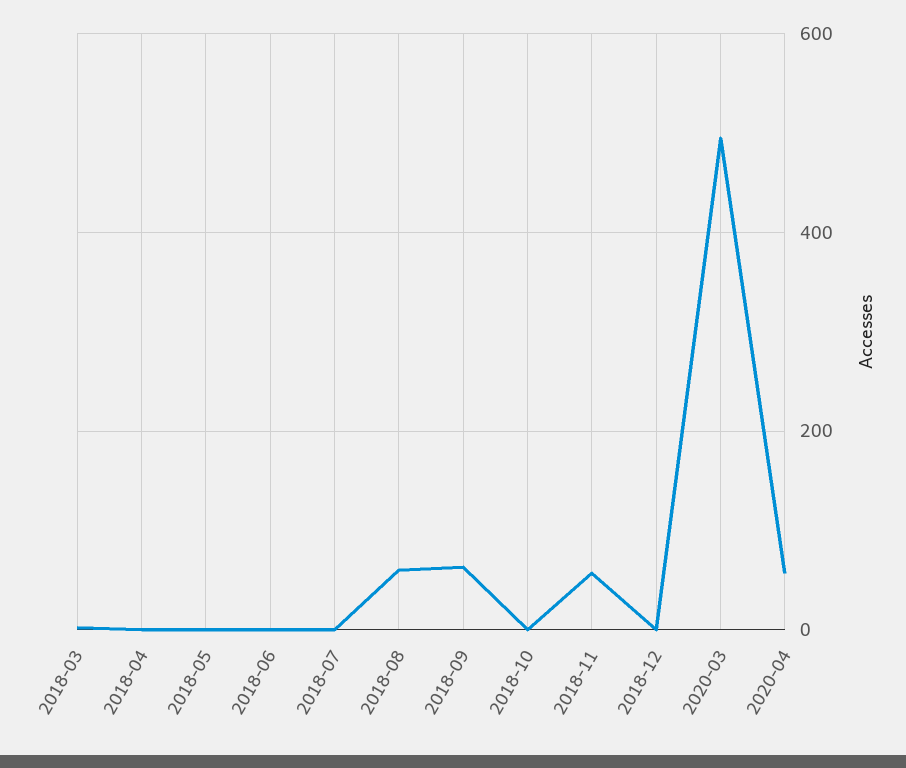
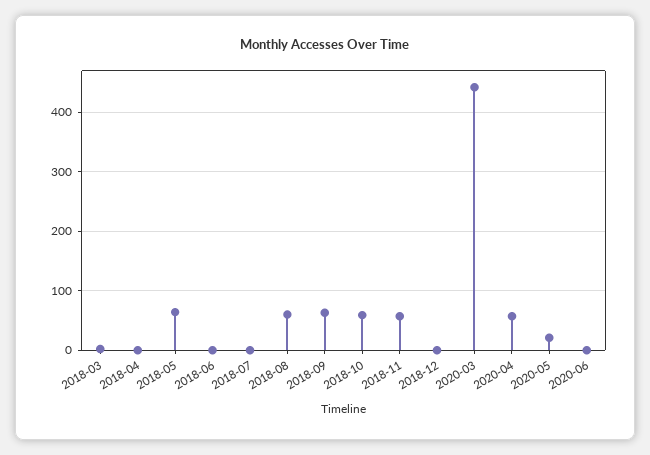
2018-05: 0 -> 60
2018-10: 0 -> 60
2020-03: 500 -> 440
2020-05: none -> 20
2020-06: none -> 0

